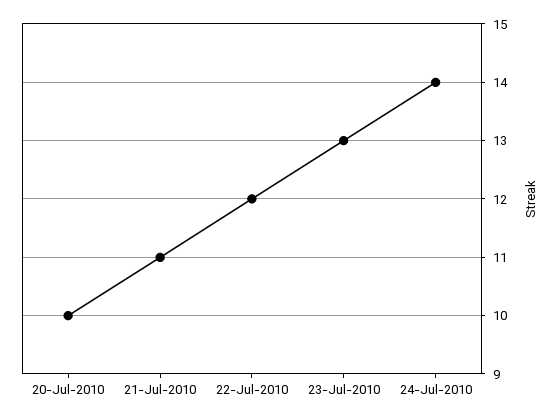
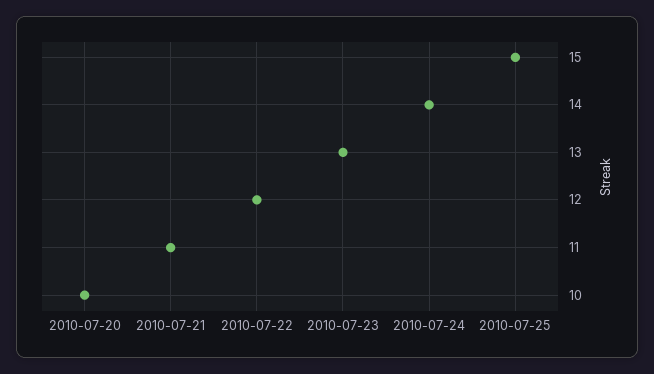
2010-07-25: none -> 15

